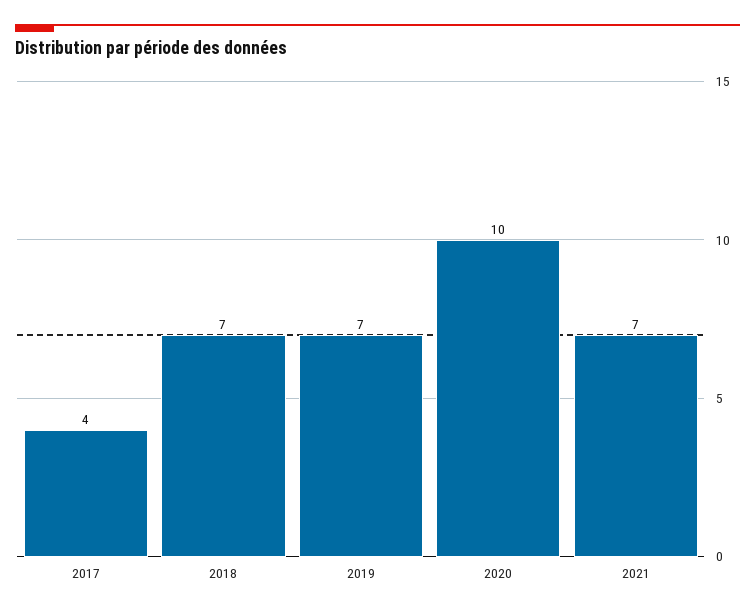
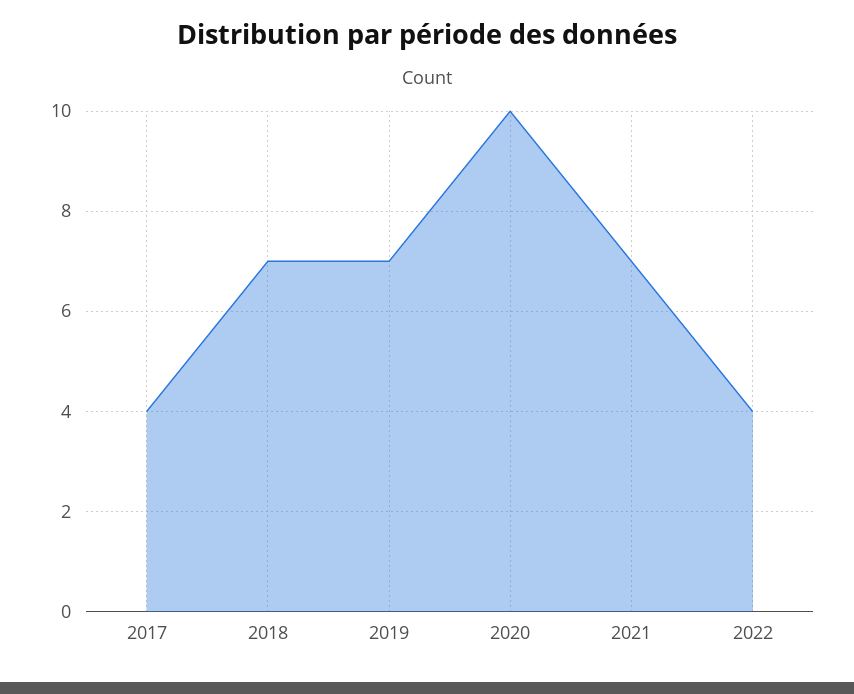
2022: none -> 4

